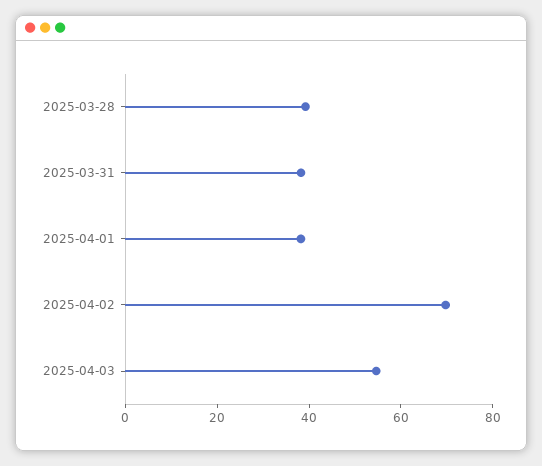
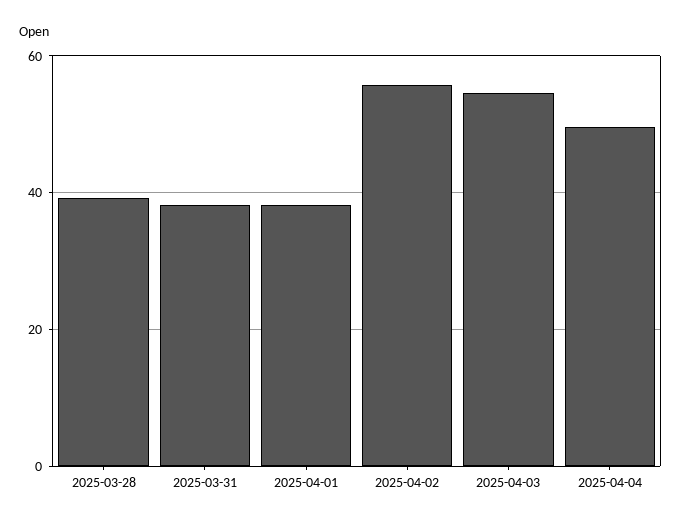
2025-04-02: 70 -> 56
2025-04-04: none -> 50

